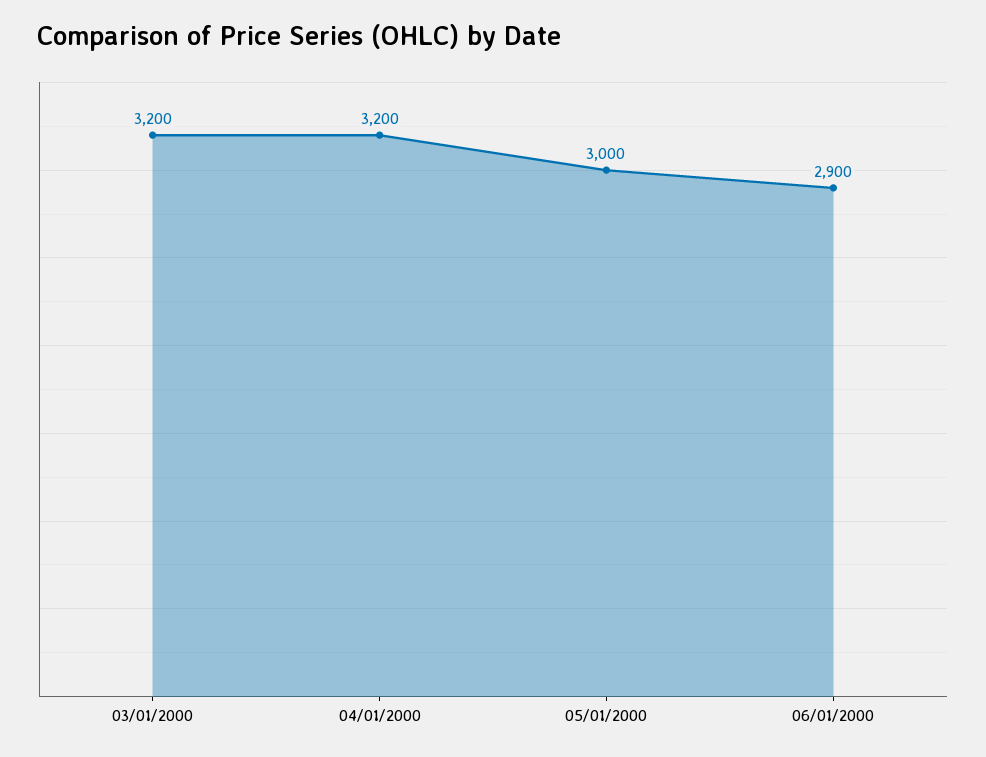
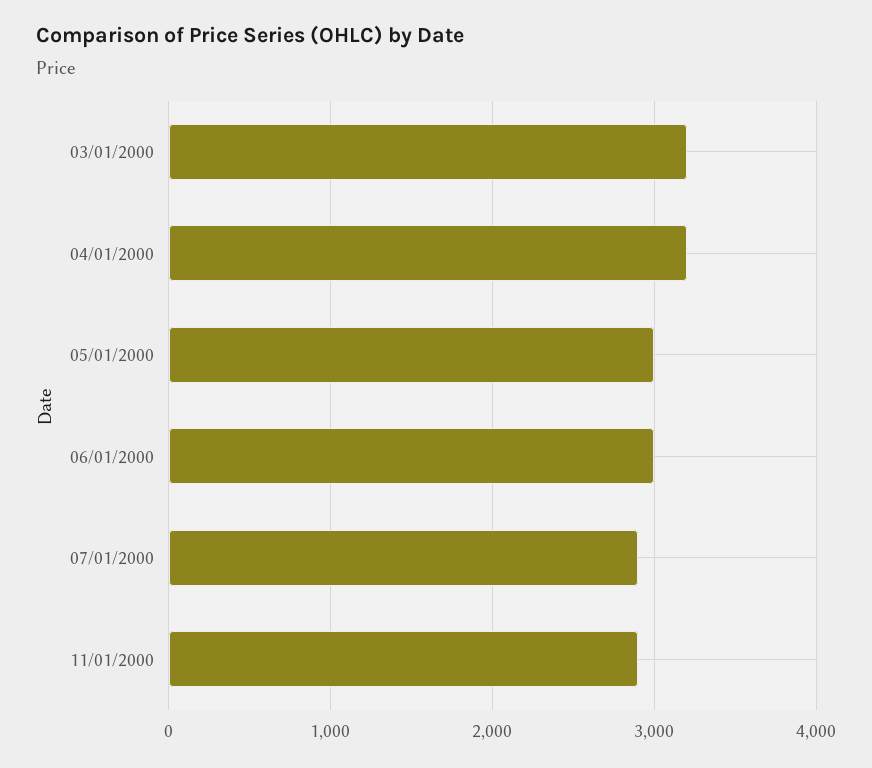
06/01/2000: 2900 -> 3000
07/01/2000: none -> 2900
11/01/2000: none -> 2900

